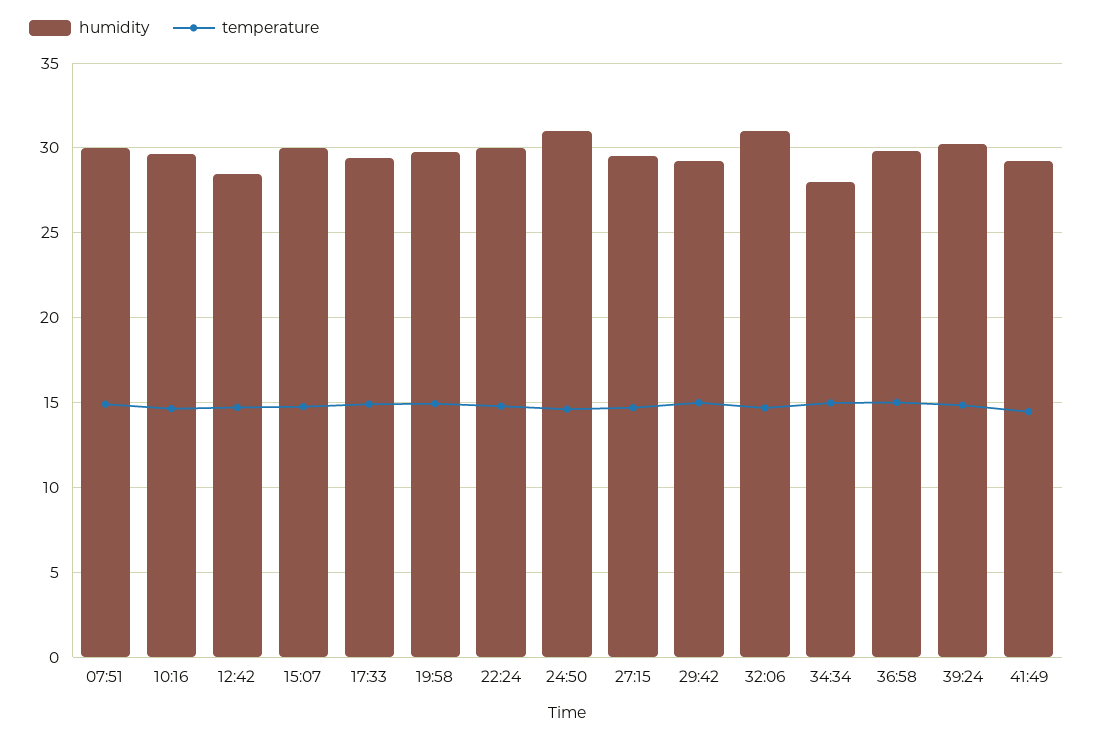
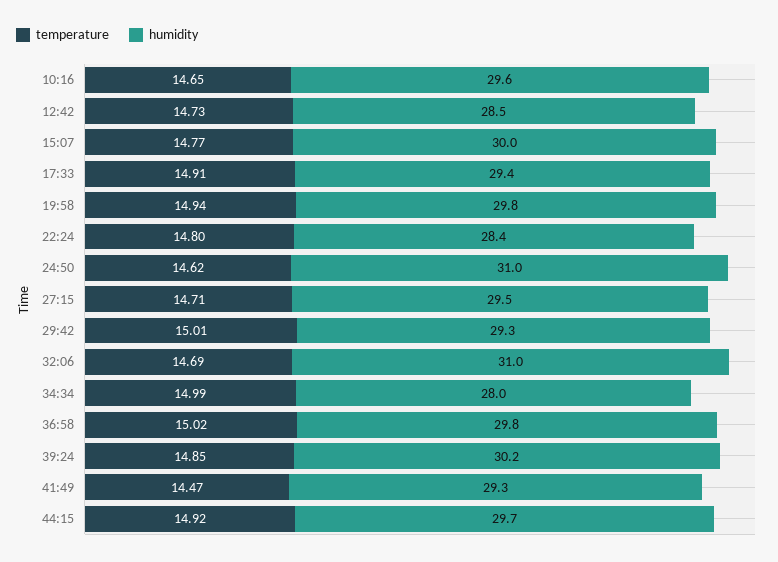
humidity, 07:51: 30 -> none
temperature, 07:51: 15 -> none
humidity, 22:24: 30 -> 28.4
temperature, 44:15: none -> 14.92
humidity, 44:15: none -> 29.7

